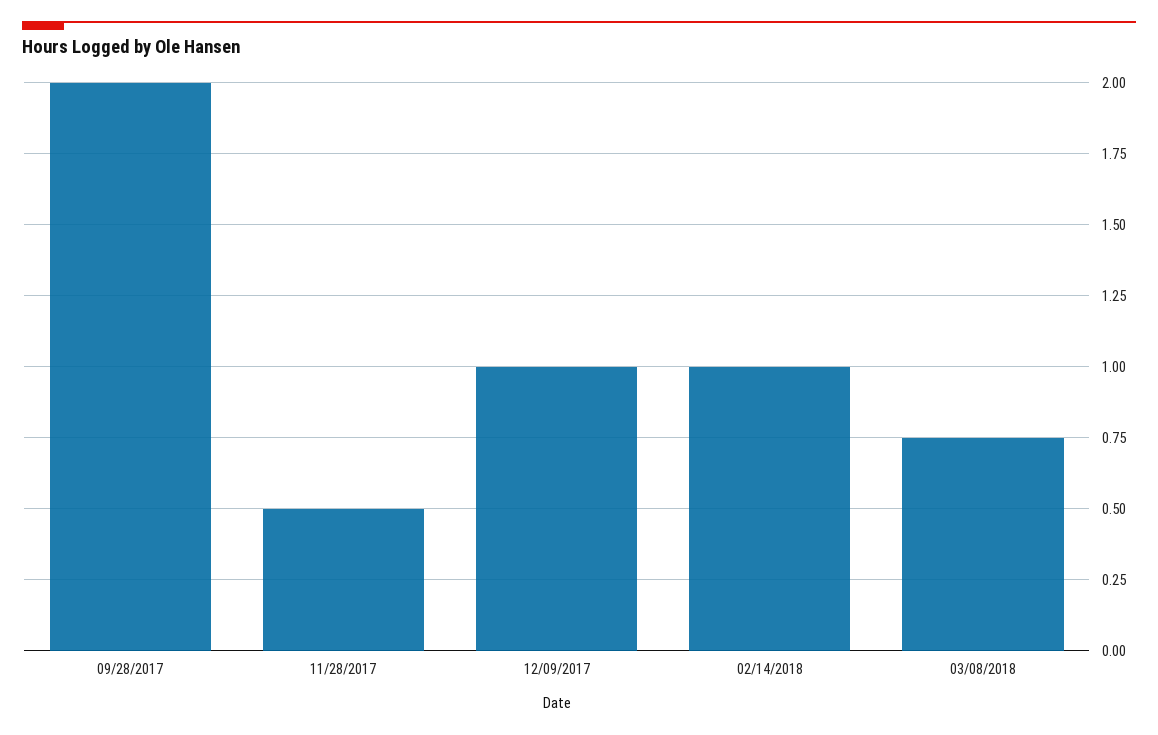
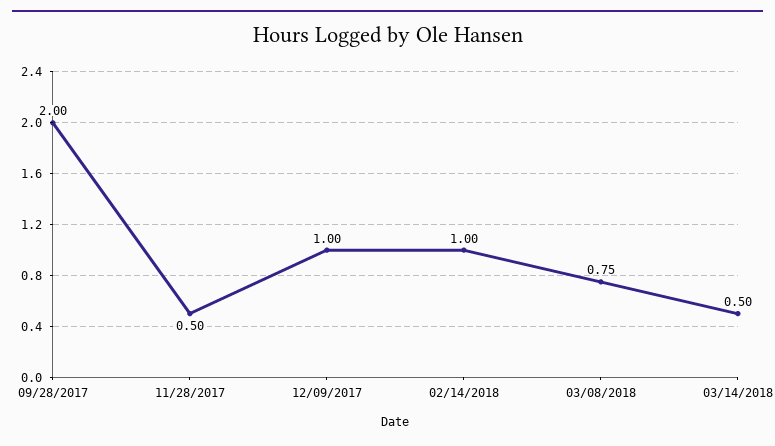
03/14/2018: none -> 0.5

